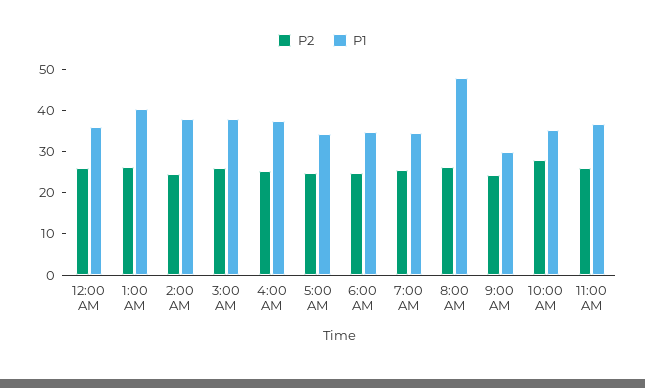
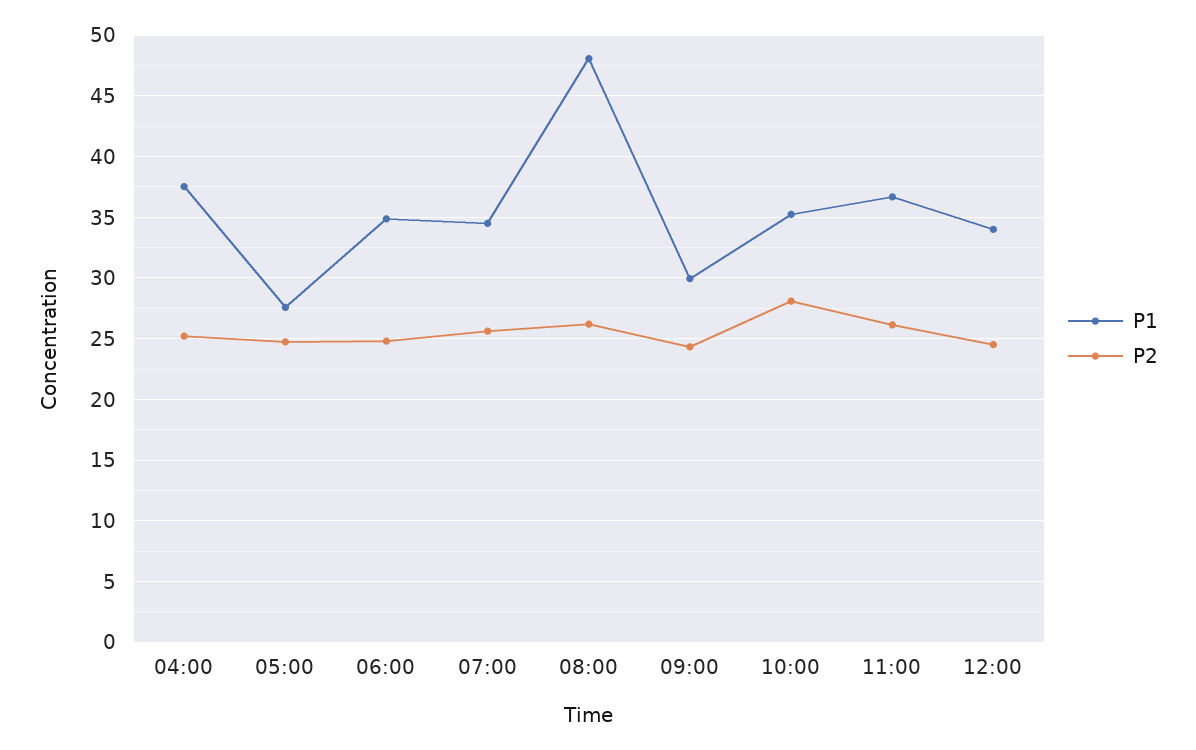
P2, 12:00 AM: 26 -> none
P1, 12:00 AM: 36 -> none
P2, 1:00 AM: 26 -> none
P1, 1:00 AM: 40 -> none
P2, 2:00 AM: 24 -> none
P1, 2:00 AM: 38 -> none
P2, 3:00 AM: 26 -> none
P1, 3:00 AM: 38 -> none
P1, 5:00 AM: 34 -> 27.5
P1, 12:00: none -> 34
P2, 12:00: none -> 24.5

